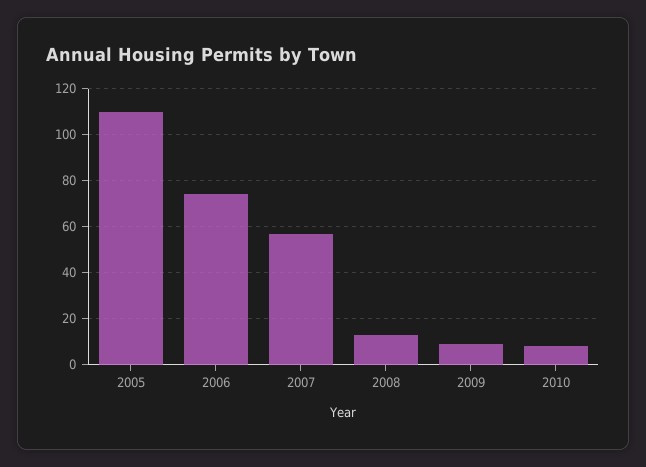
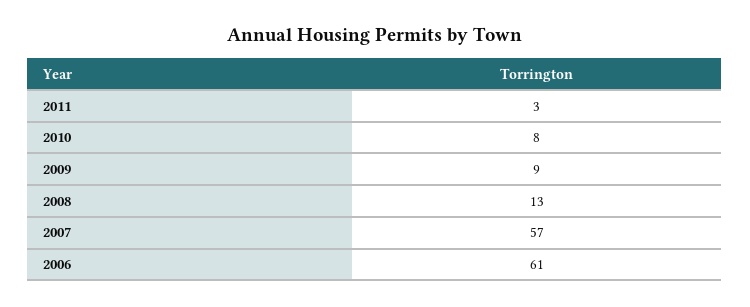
2005: 110 -> none
2006: 75 -> 61
2011: none -> 3

